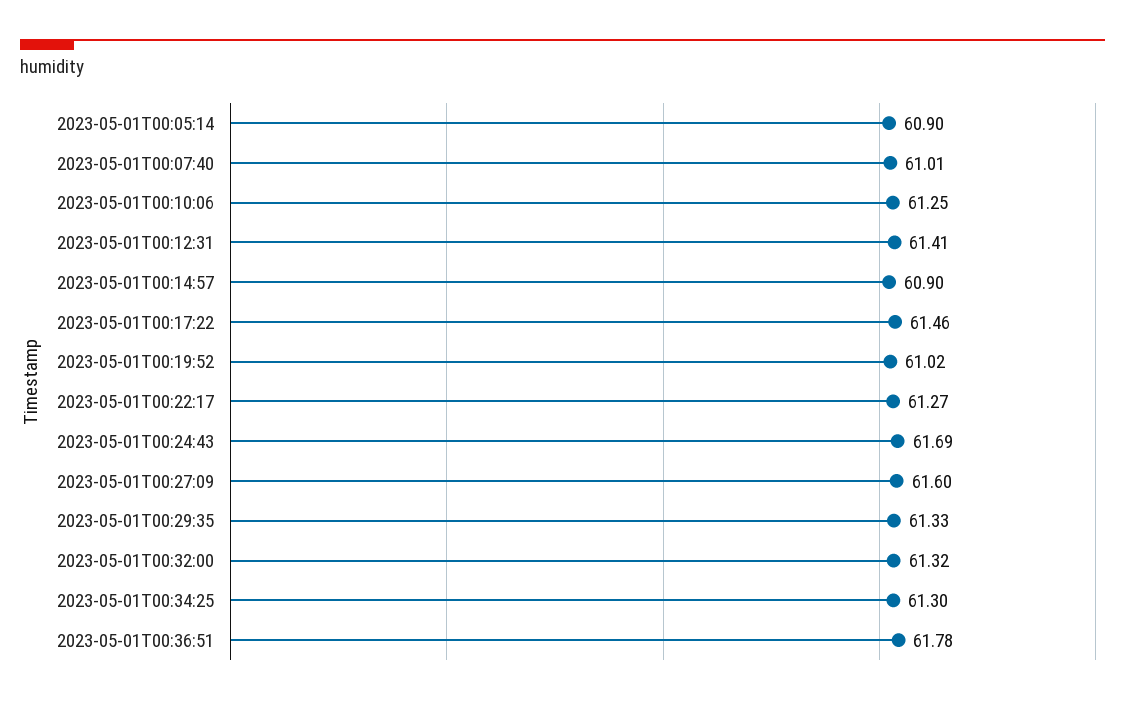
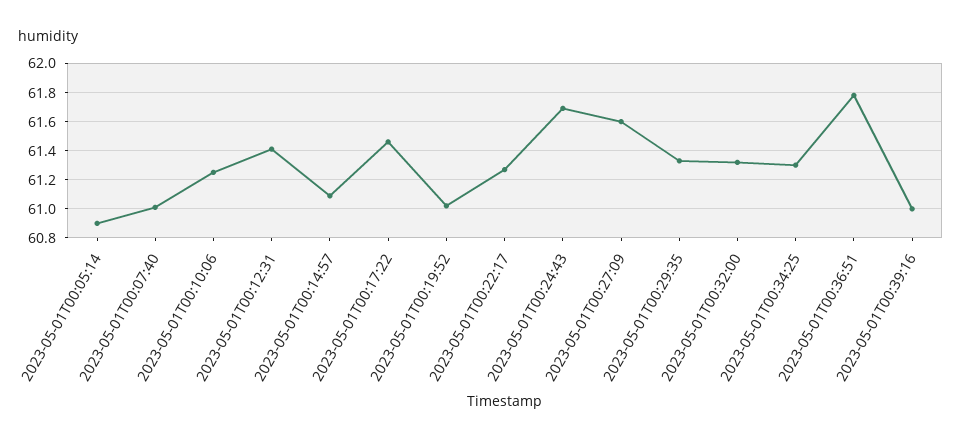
2023-05-01T00:14:57: 60.9 -> 61.1
2023-05-01T00:39:16: none -> 61

